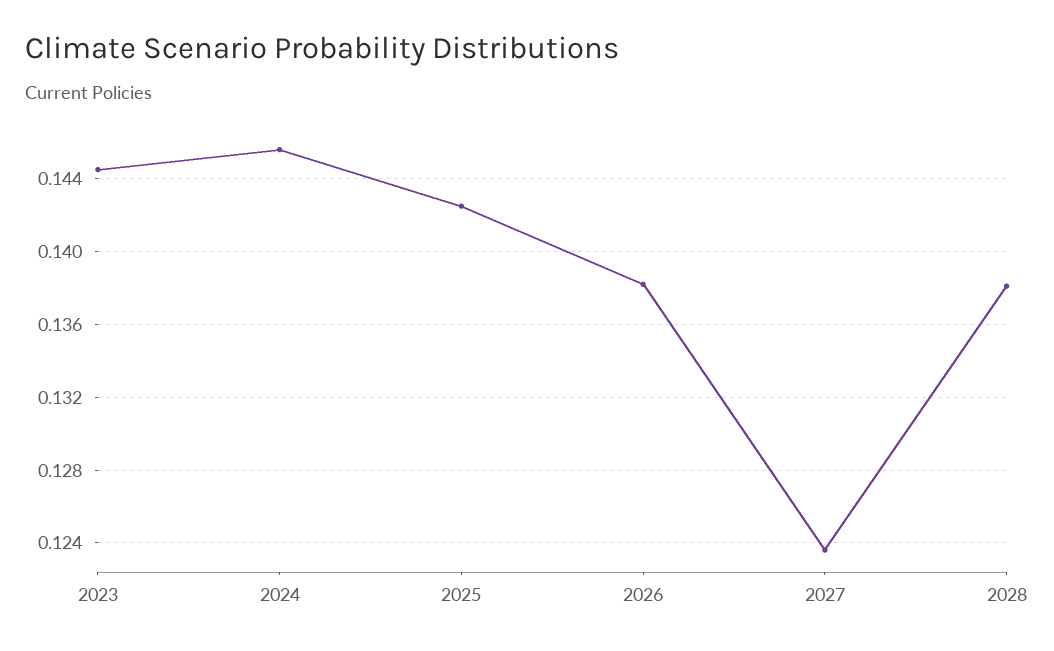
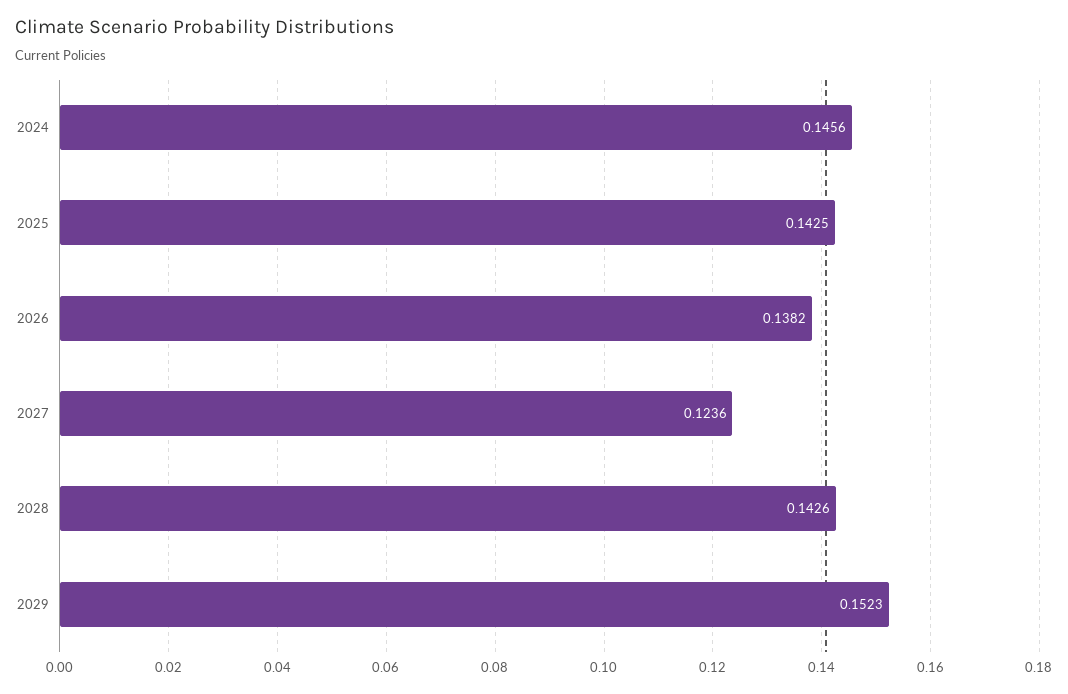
2023: 0.1445 -> none
2028: 0.138 -> 0.1426
2029: none -> 0.1523

